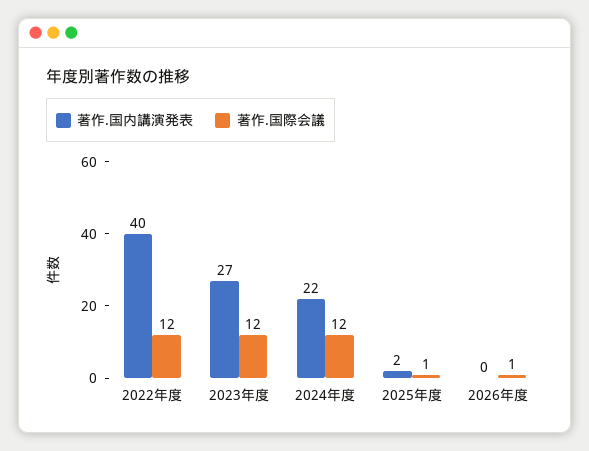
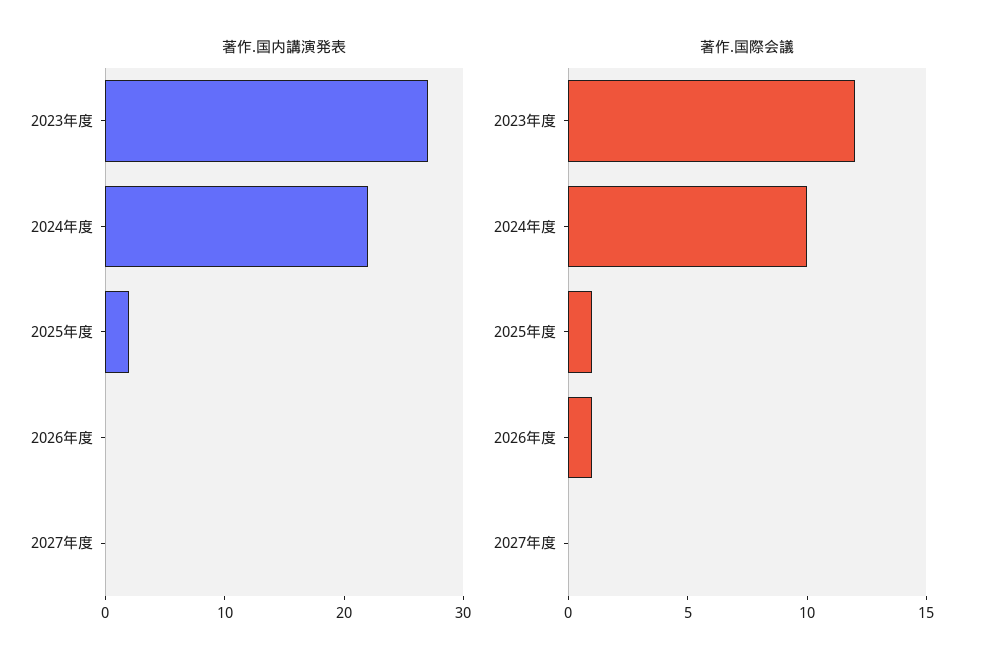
著作.国内講演発表, 2022年度: 40 -> none
著作.国際会議, 2022年度: 12 -> none
著作.国際会議, 2024年度: 12 -> 10
著作.国内講演発表, 2027年度: none -> 0
著作.国際会議, 2027年度: none -> 0

